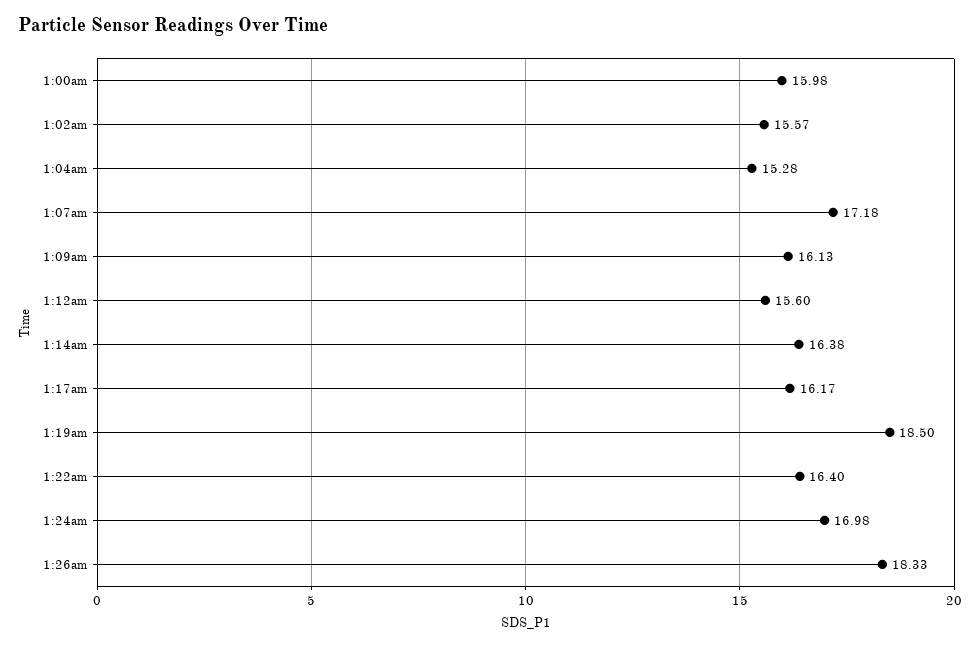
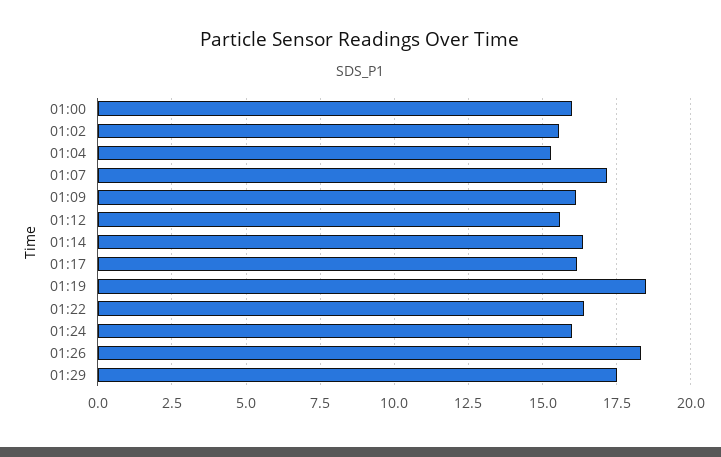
1:24am: 16.98 -> 16
01:29: none -> 17.5

